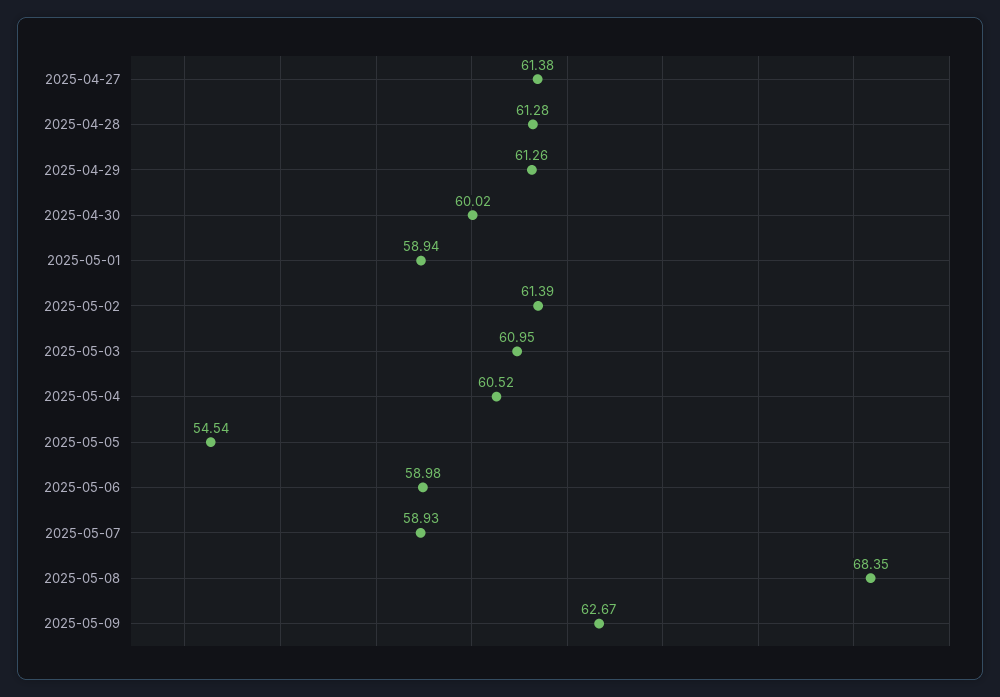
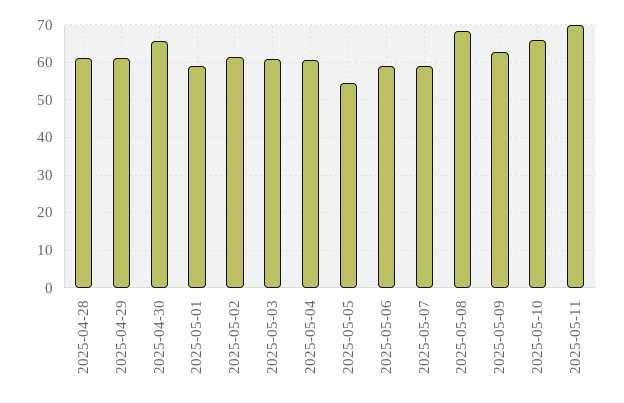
2025-04-27: 61.38 -> none
2025-04-30: 60.02 -> 66
2025-05-10: none -> 66
2025-05-11: none -> 70

